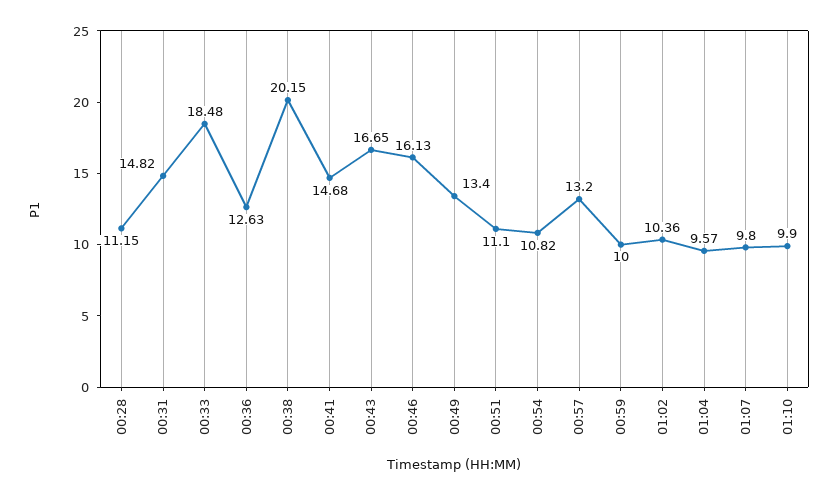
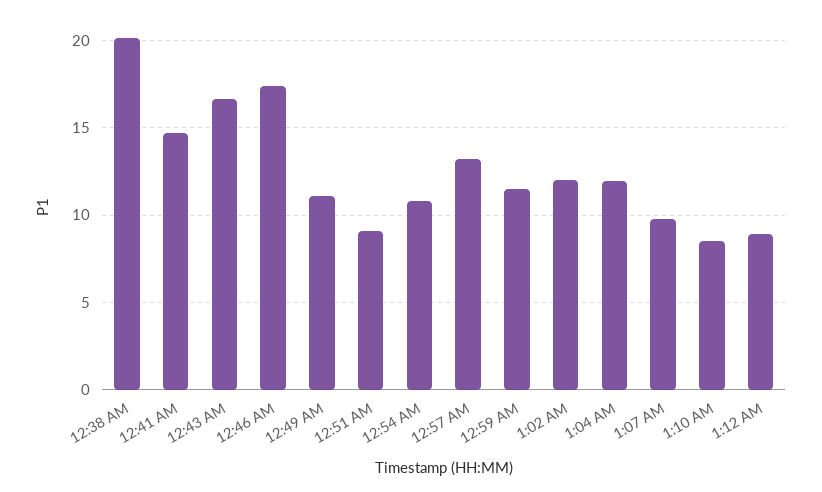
00:28: 11.15 -> none
00:31: 14.82 -> none
00:33: 18.48 -> none
00:36: 12.63 -> none
00:46: 16.13 -> 17.5
00:49: 13.4 -> 11
00:51: 11.1 -> 9
00:59: 10 -> 11.5
01:02: 10.36 -> 12
01:04: 9.57 -> 12
01:10: 9.9 -> 8.5
1:12 AM: none -> 9

